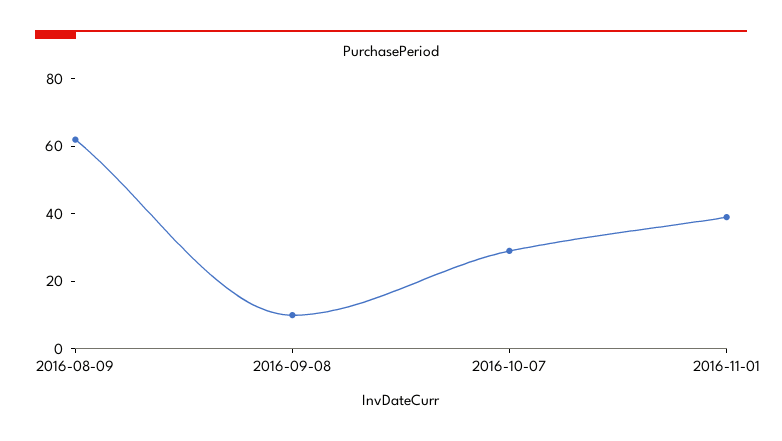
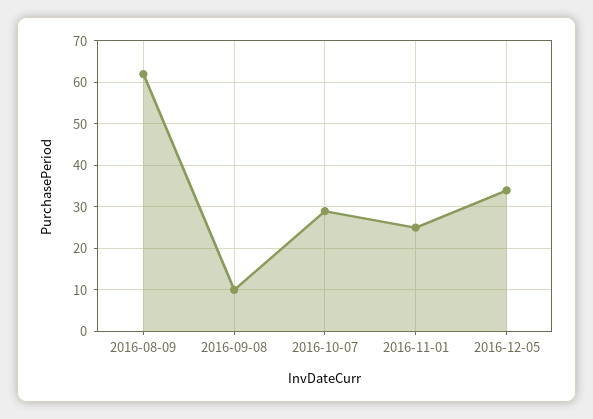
2016-11-01: 40 -> 25
2016-12-05: none -> 35

